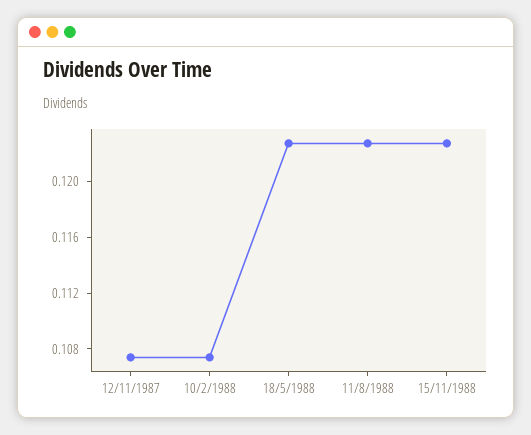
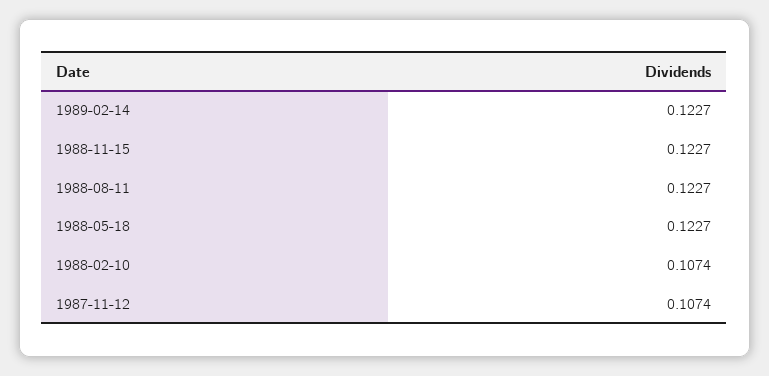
1989-02-14: none -> 0.1227

